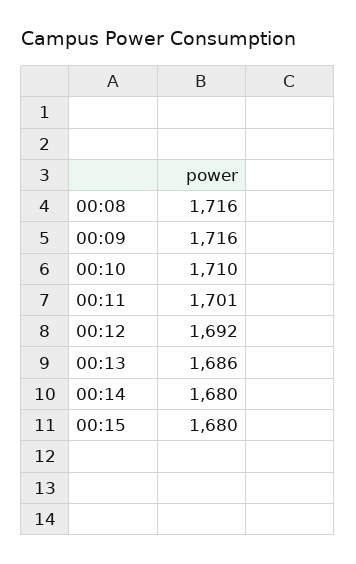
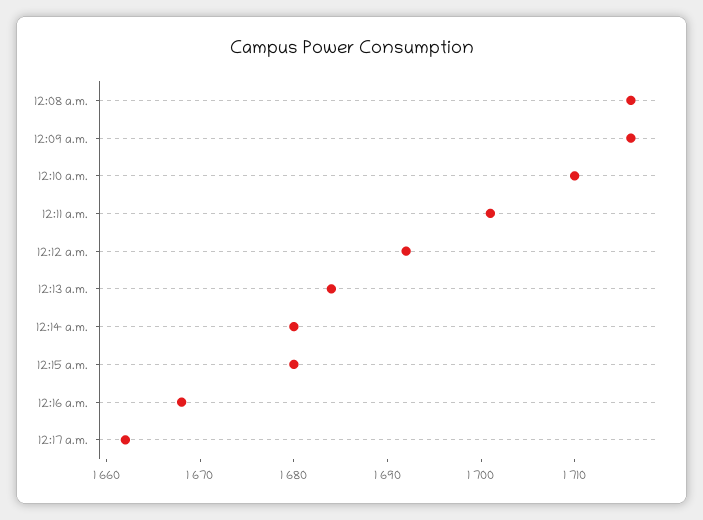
00:13: 1686 -> 1684
12:16 a.m.: none -> 1668
12:17 a.m.: none -> 1662

